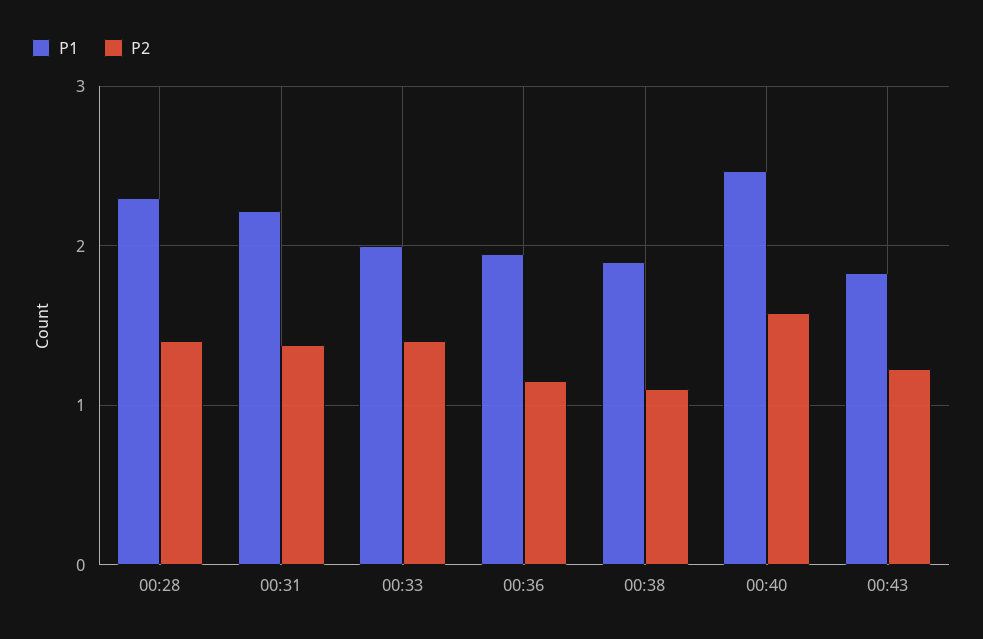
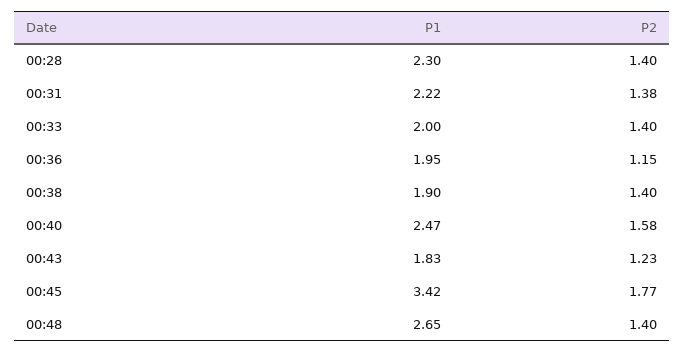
P2, 00:38: 1.1 -> 1.4
P1, 00:45: none -> 3.42
P2, 00:45: none -> 1.77
P1, 00:48: none -> 2.65
P2, 00:48: none -> 1.4

